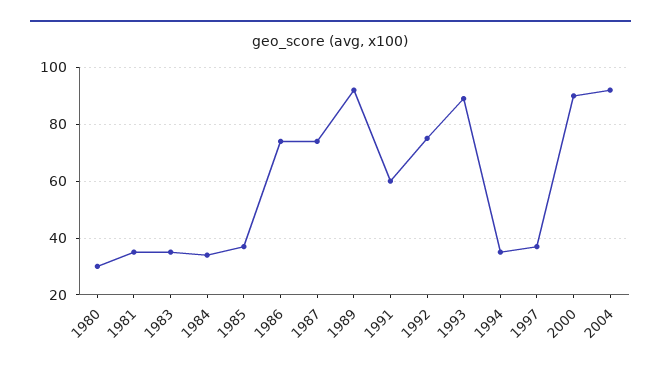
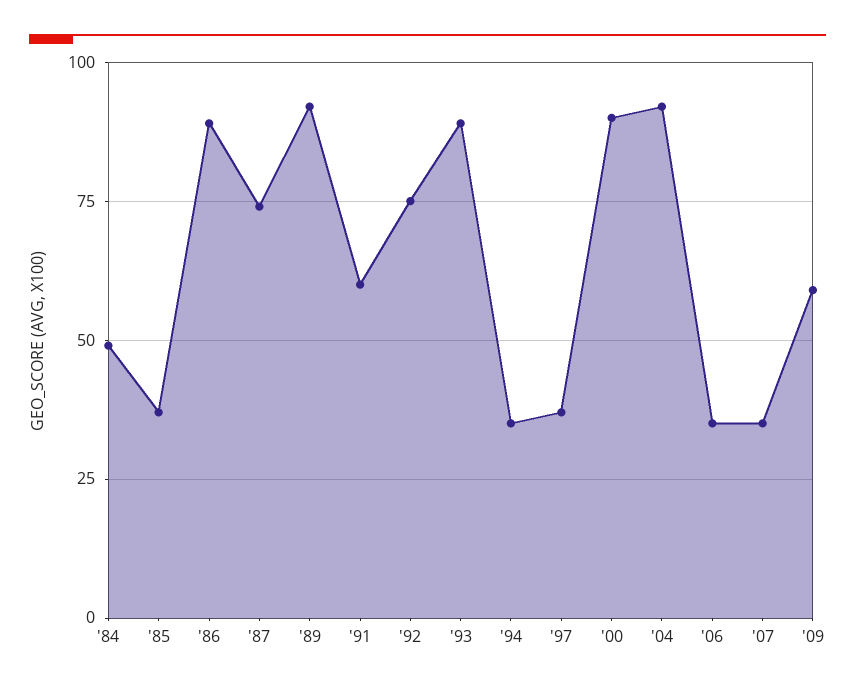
1980: 30 -> none
1981: 35 -> none
1983: 35 -> none
1984: 35 -> 50
1986: 75 -> 90
'06: none -> 35
'07: none -> 35
'09: none -> 60

